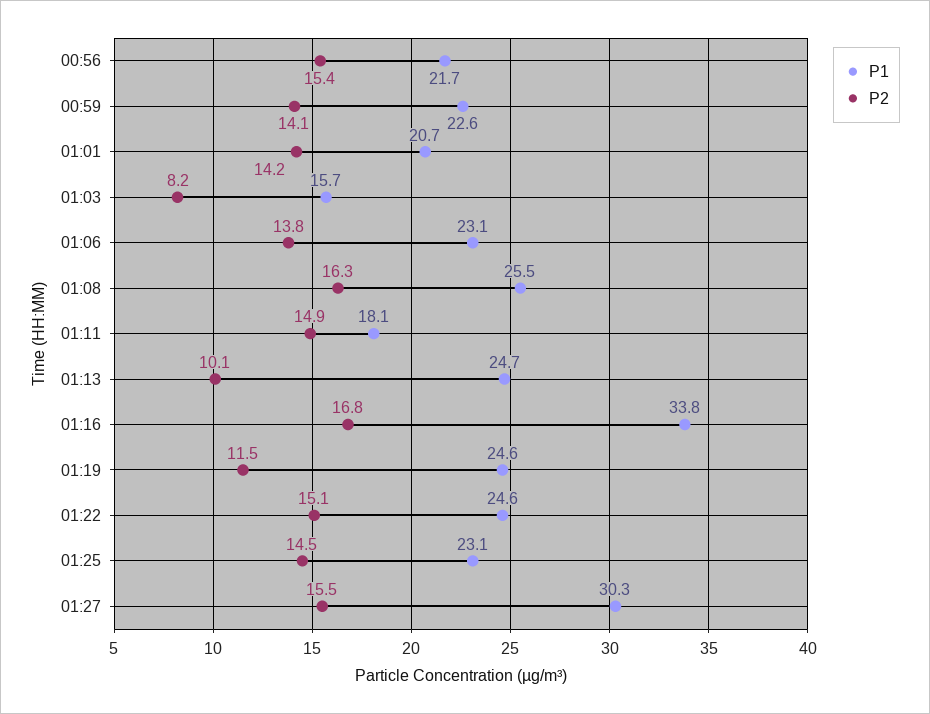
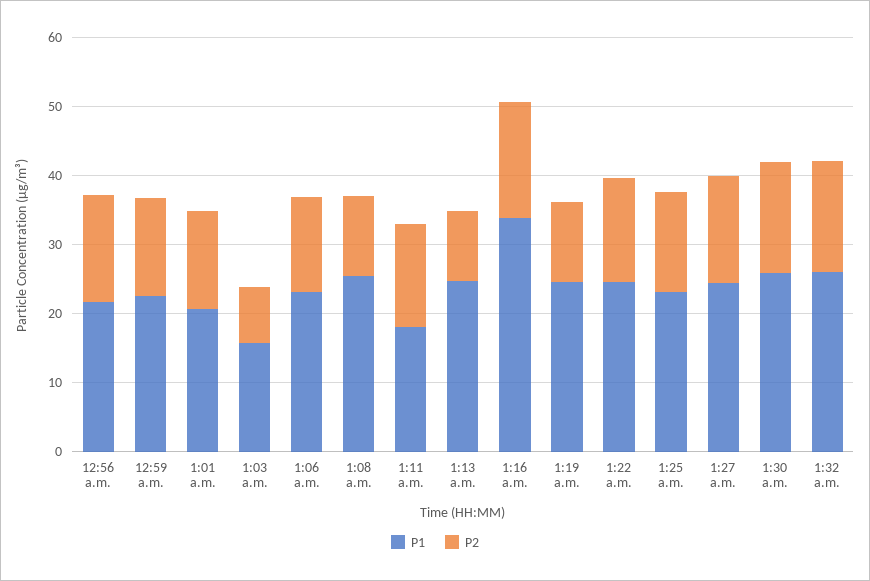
P2, 01:08: 16.3 -> 12
P1, 01:27: 30.3 -> 24
P1, 1:30 a.m.: none -> 26
P2, 1:30 a.m.: none -> 16
P1, 1:32 a.m.: none -> 26
P2, 1:32 a.m.: none -> 16

